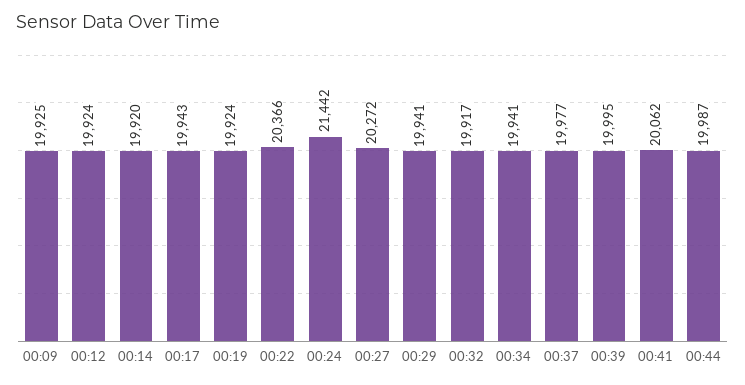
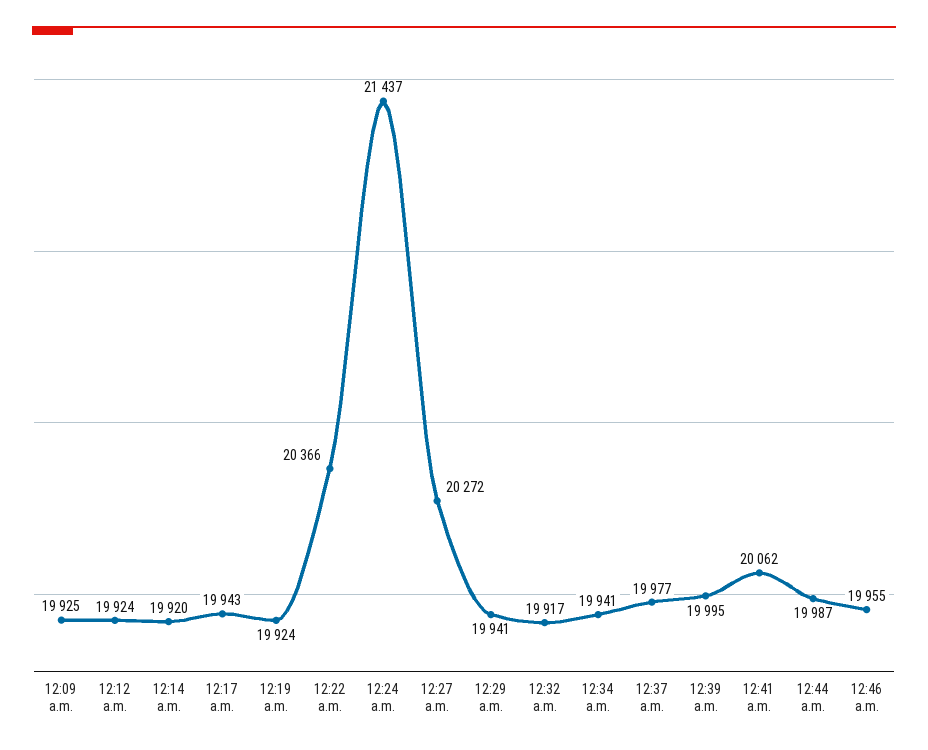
00:24: 21442 -> 21437
12:46 a.m.: none -> 19955

